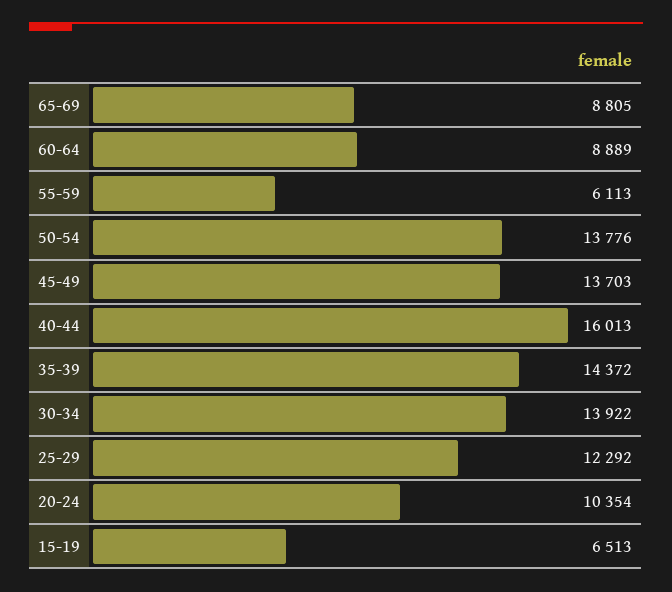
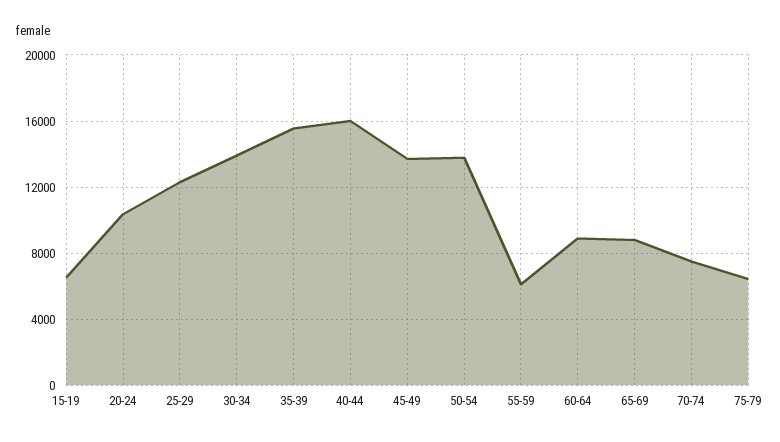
35-39: 14372 -> 15500
70-74: none -> 7500
75-79: none -> 6500

